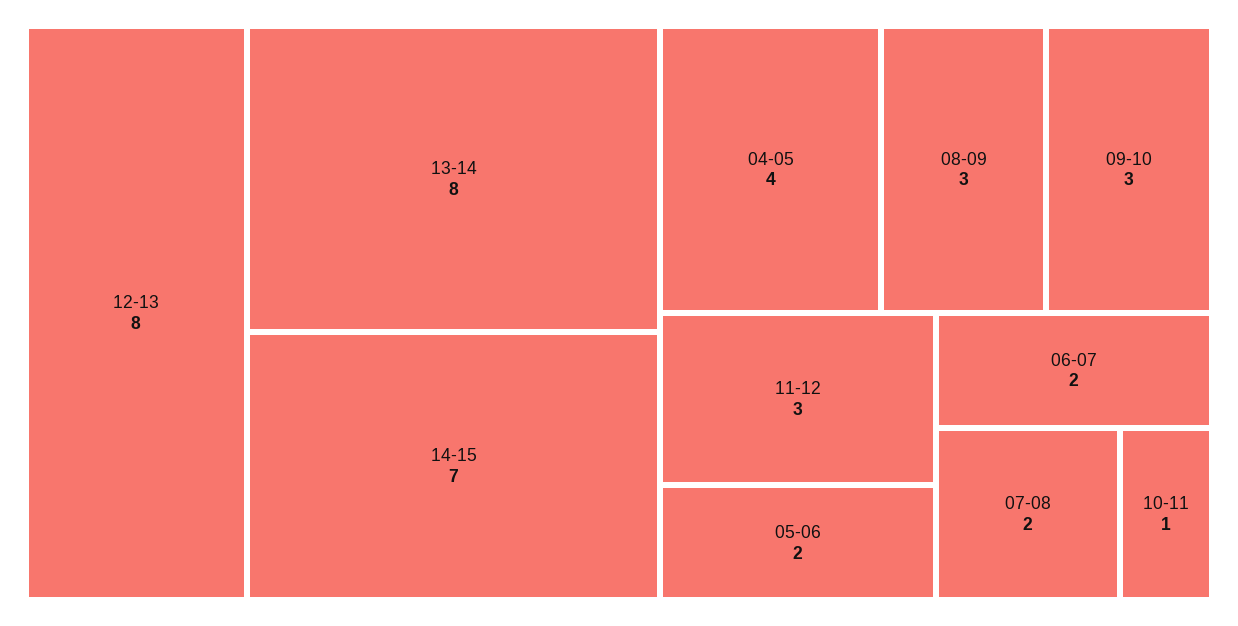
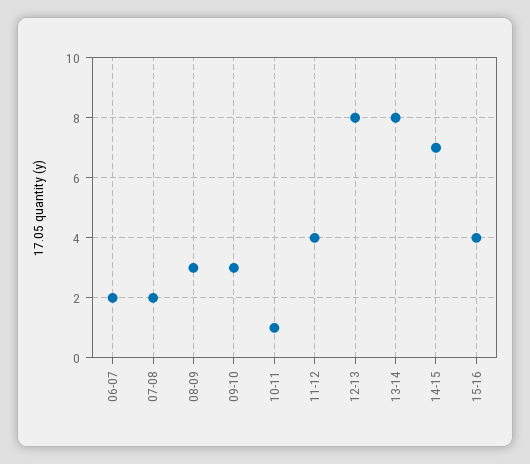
04-05: 4 -> none
11-12: 3 -> 4
05-06: 2 -> none
15-16: none -> 4

